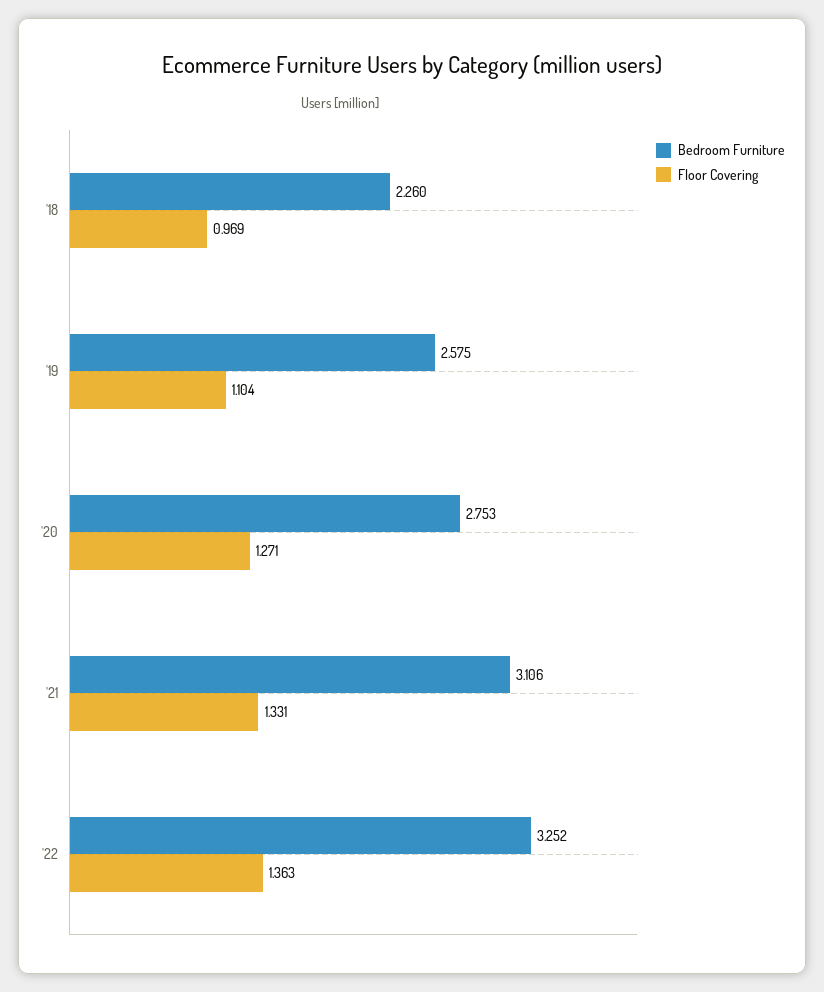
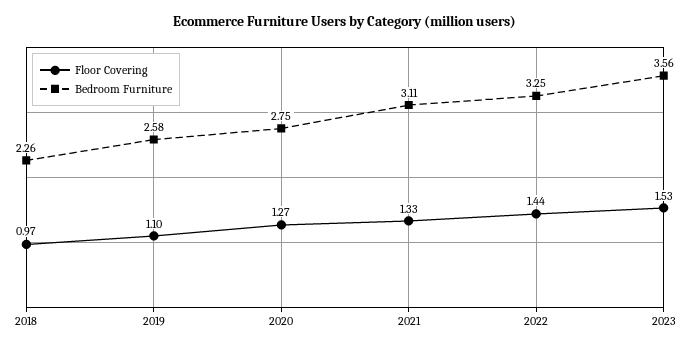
Floor Covering, '22: 1.363 -> 1.44
Floor Covering, 2023: none -> 1.53
Bedroom Furniture, 2023: none -> 3.56

